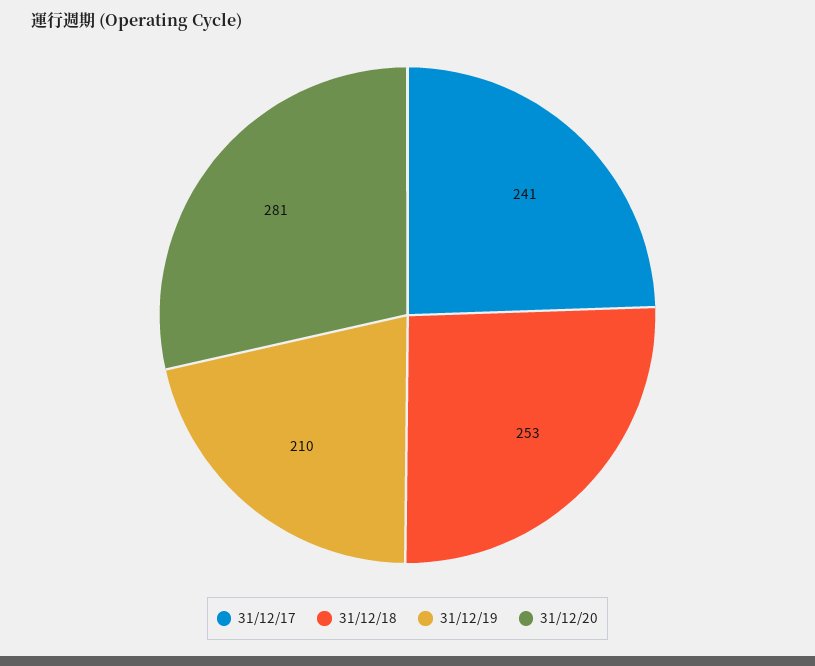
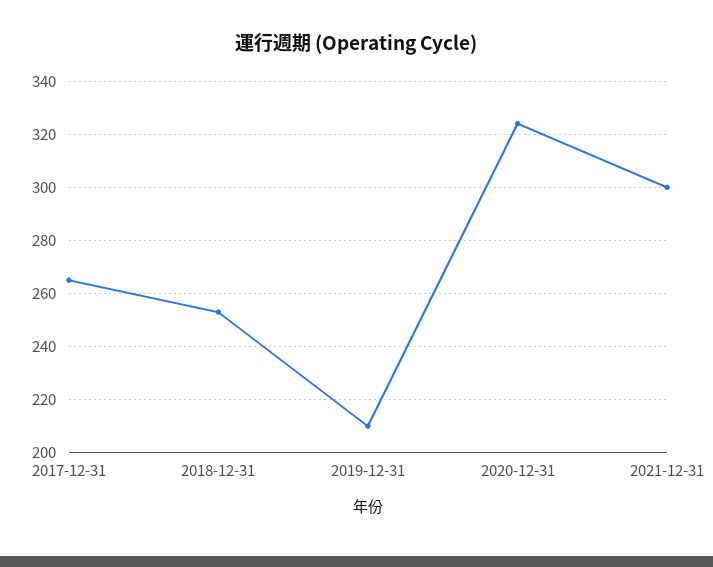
31/12/17: 241 -> 265
31/12/20: 281 -> 325
2021-12-31: none -> 300

